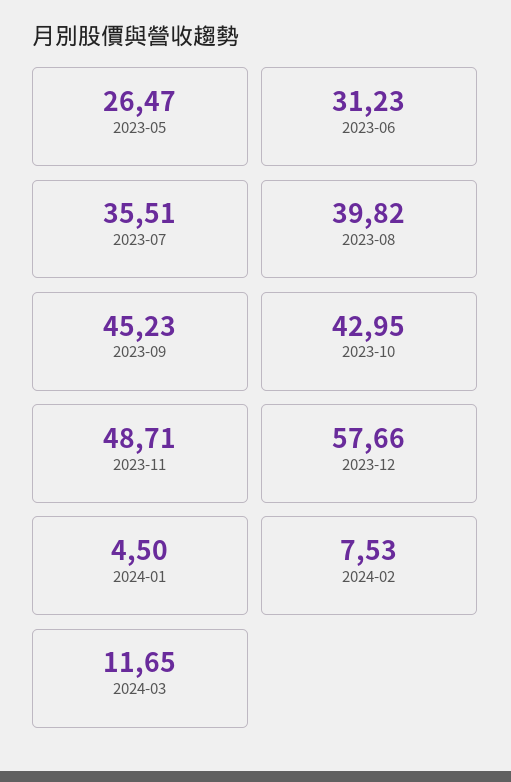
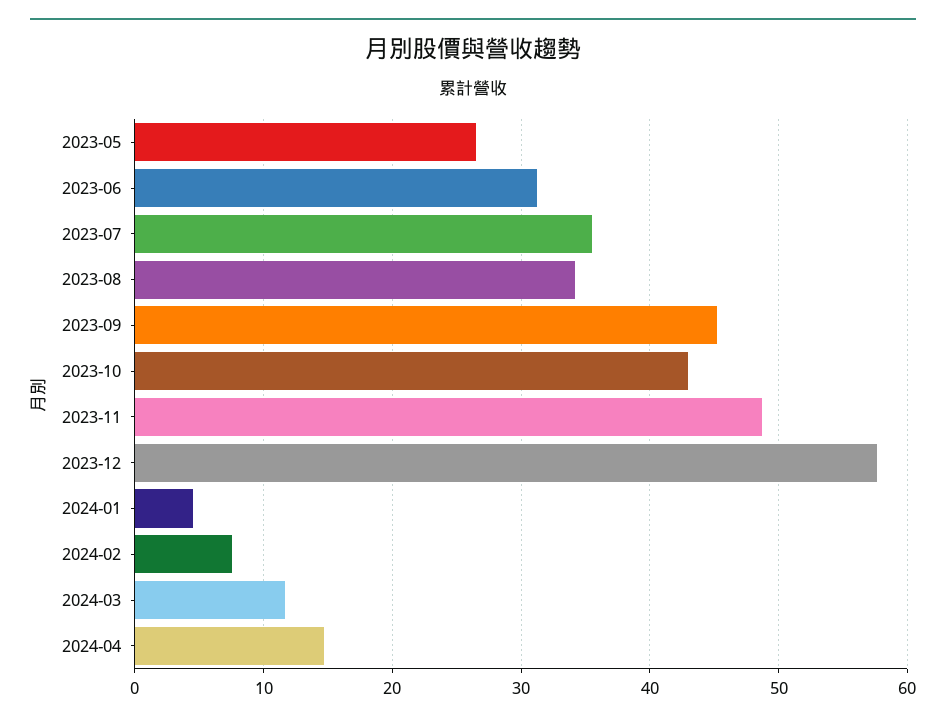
2023-08: 39.82 -> 34
2024-04: none -> 15

